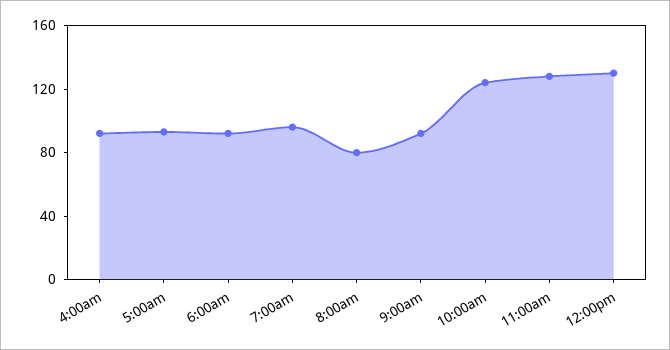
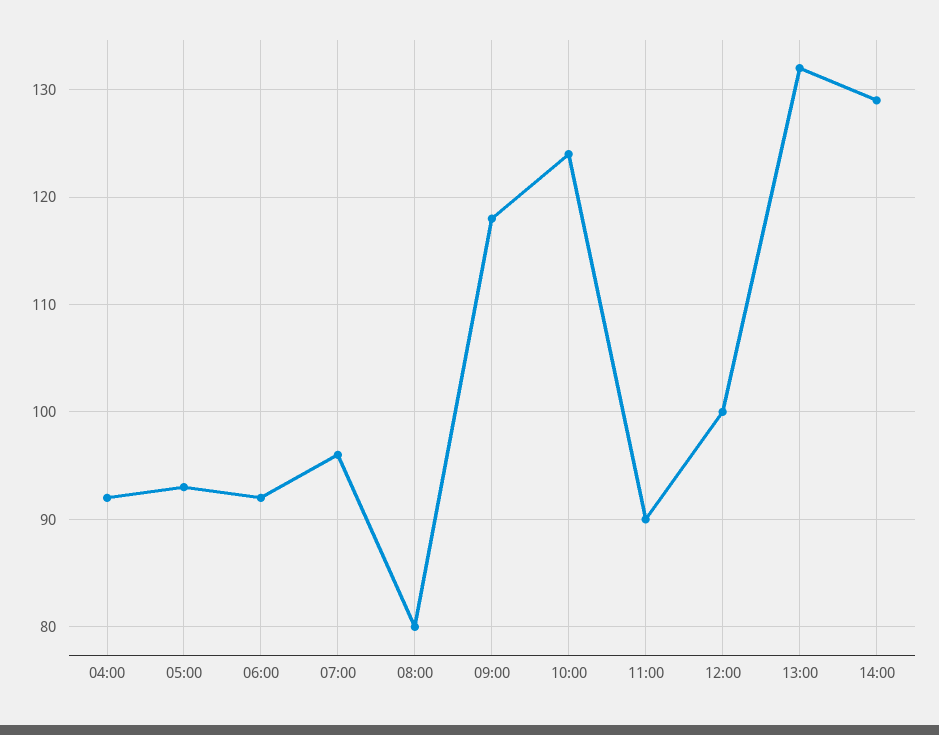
9:00am: 90 -> 118
11:00am: 130 -> 90
12:00pm: 130 -> 100
13:00: none -> 132
14:00: none -> 129

